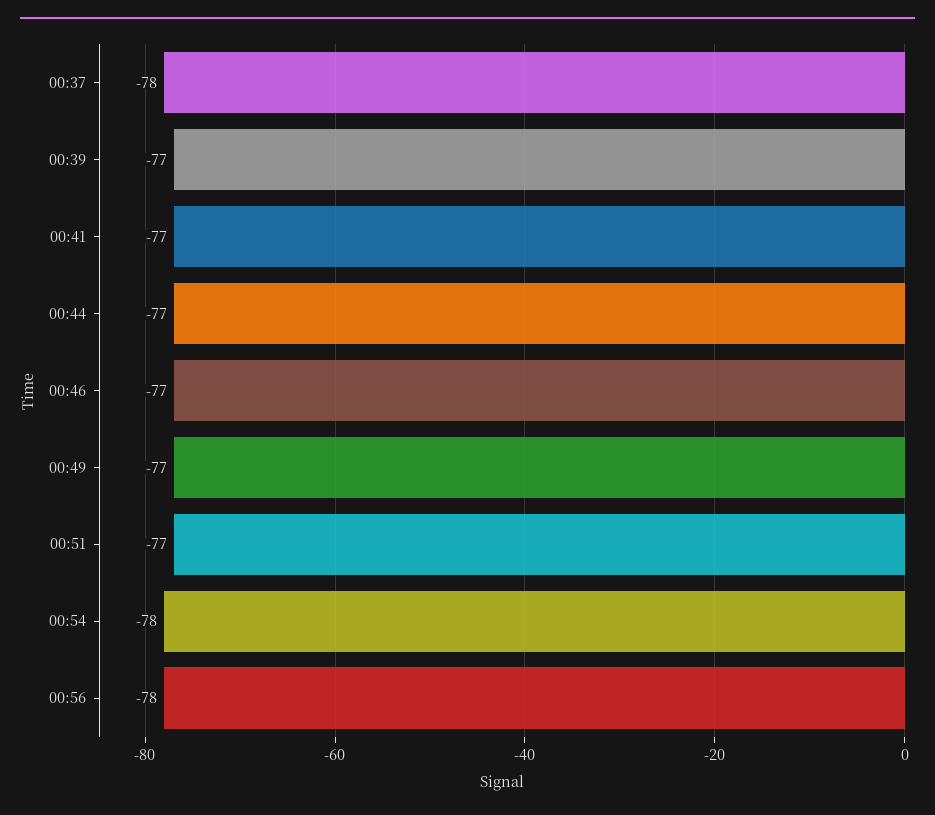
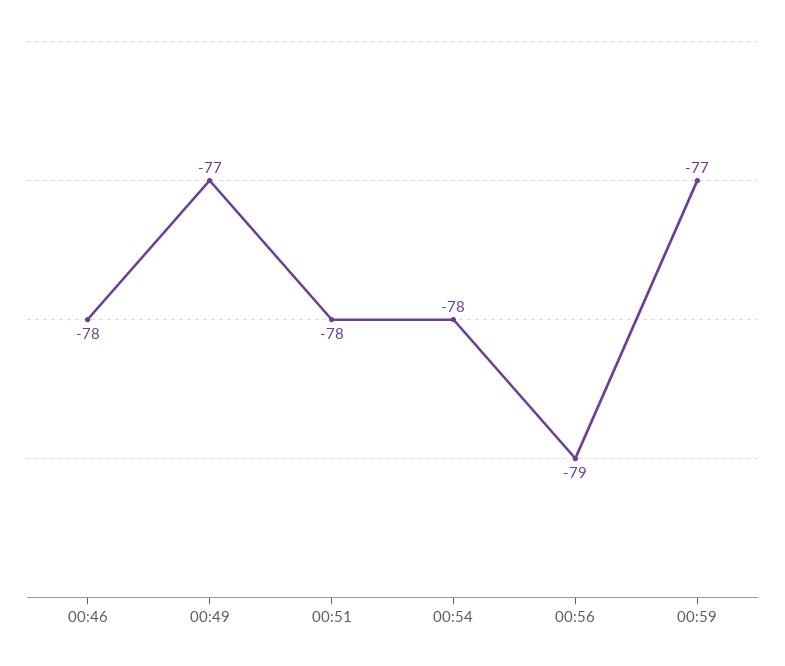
00:37: -78 -> none
00:39: -77 -> none
00:41: -77 -> none
00:44: -77 -> none
00:46: -77 -> -78
00:51: -77 -> -78
00:56: -78 -> -79
00:59: none -> -77

